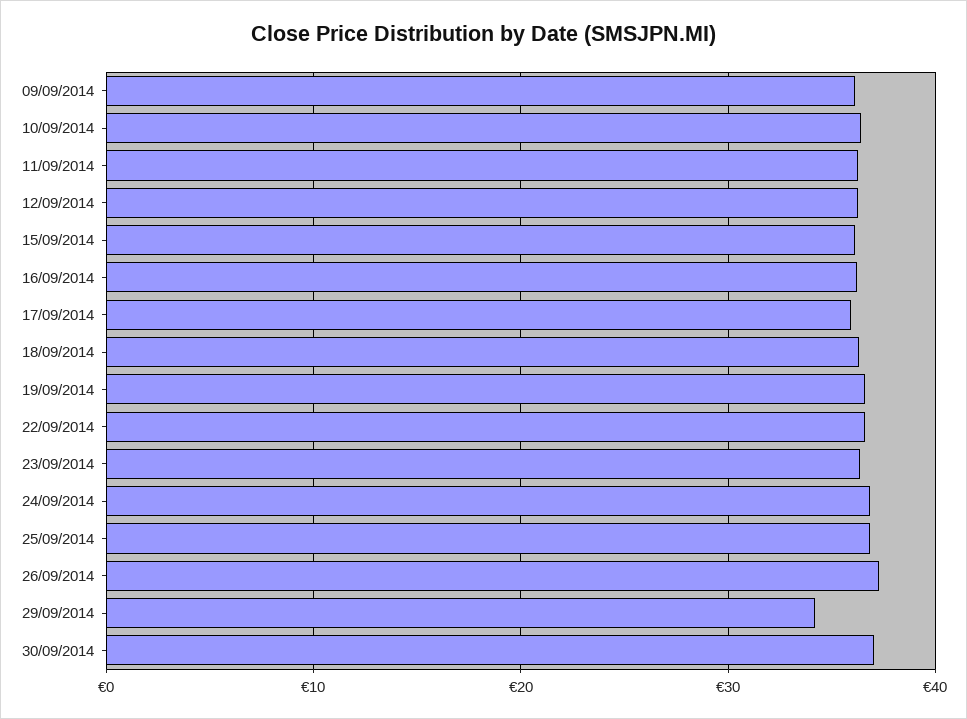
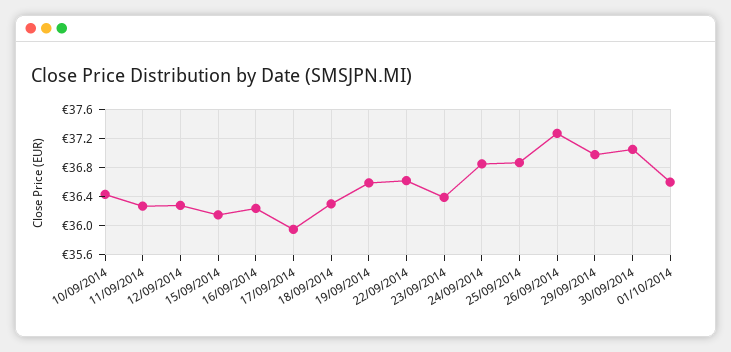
09/09/2014: 36 -> none
29/09/2014: 34 -> 37
01/10/2014: none -> 36.6

